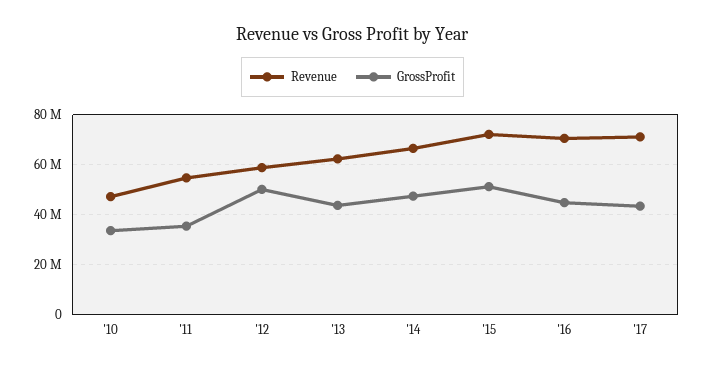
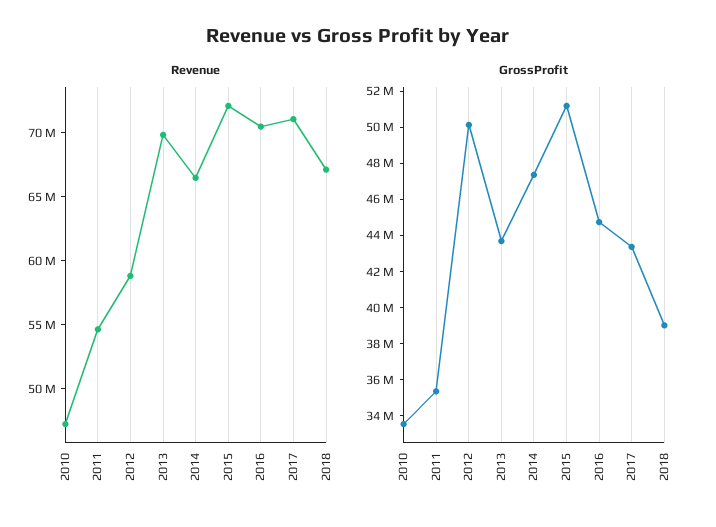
Revenue, '13: 62500000 -> 70000000
Revenue, 2018: none -> 67000000
GrossProfit, 2018: none -> 39000000

